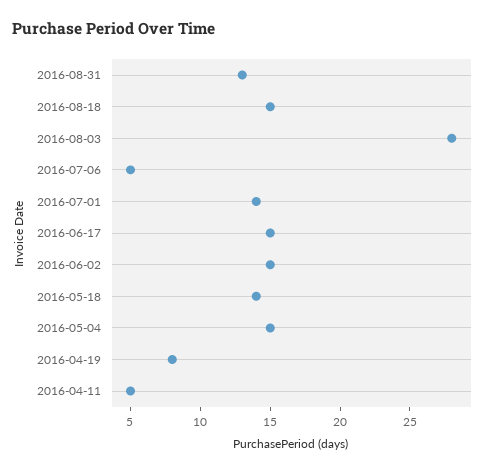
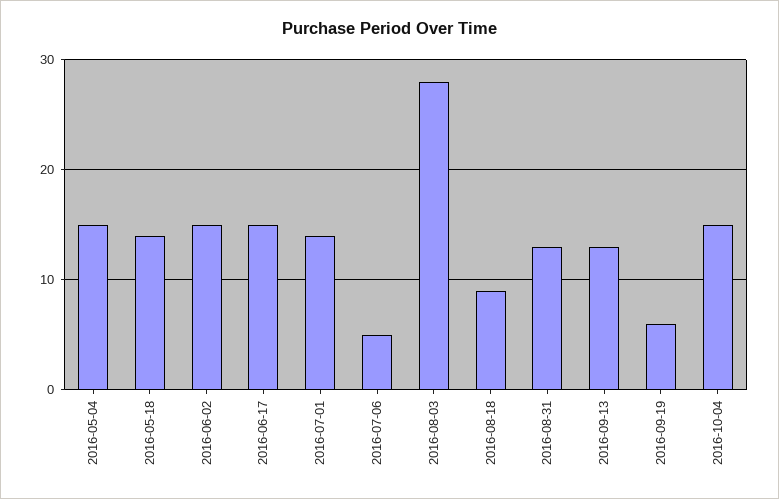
2016-08-18: 15 -> 9
2016-04-19: 8 -> none
2016-04-11: 5 -> none
2016-09-13: none -> 13
2016-09-19: none -> 6
2016-10-04: none -> 15

